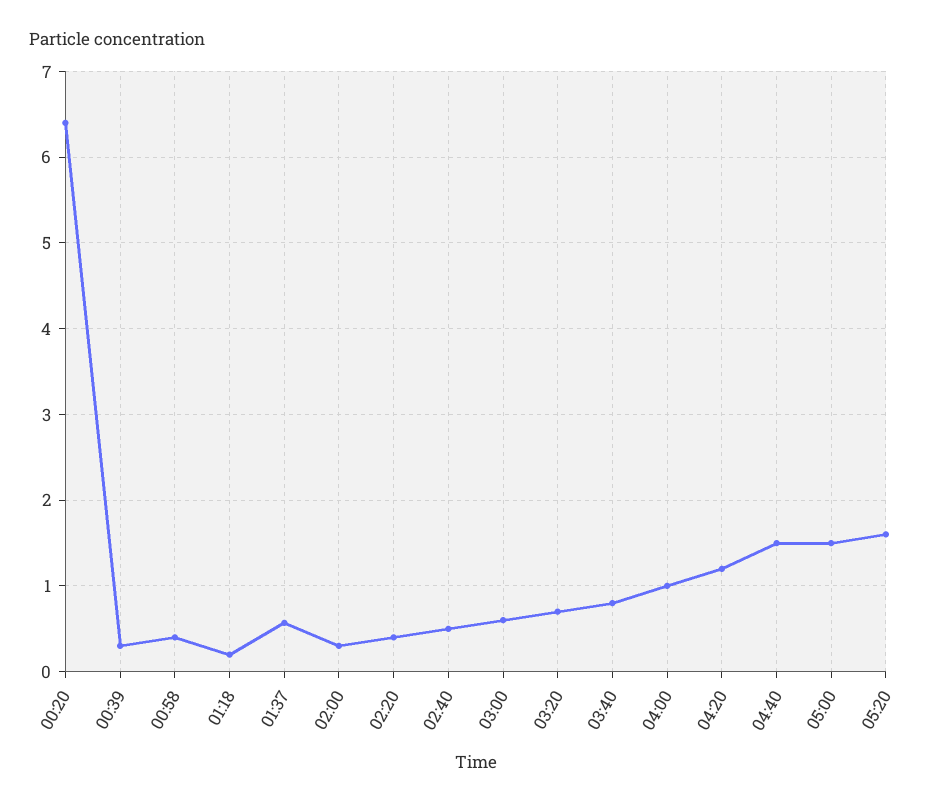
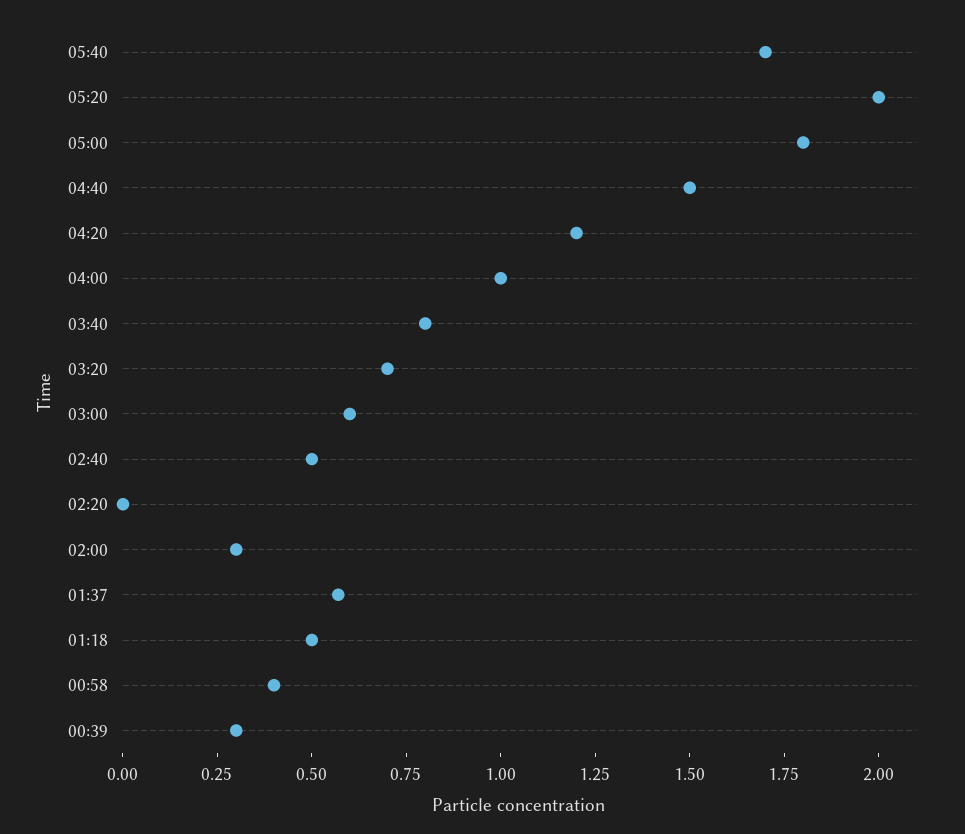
00:20: 6.4 -> none
01:18: 0.2 -> 0.5
02:20: 0.4 -> 0
05:00: 1.5 -> 1.8
05:20: 1.6 -> 2
05:40: none -> 1.7

